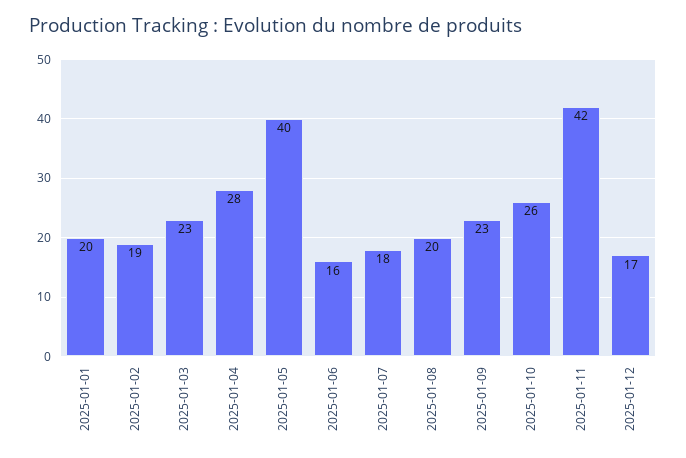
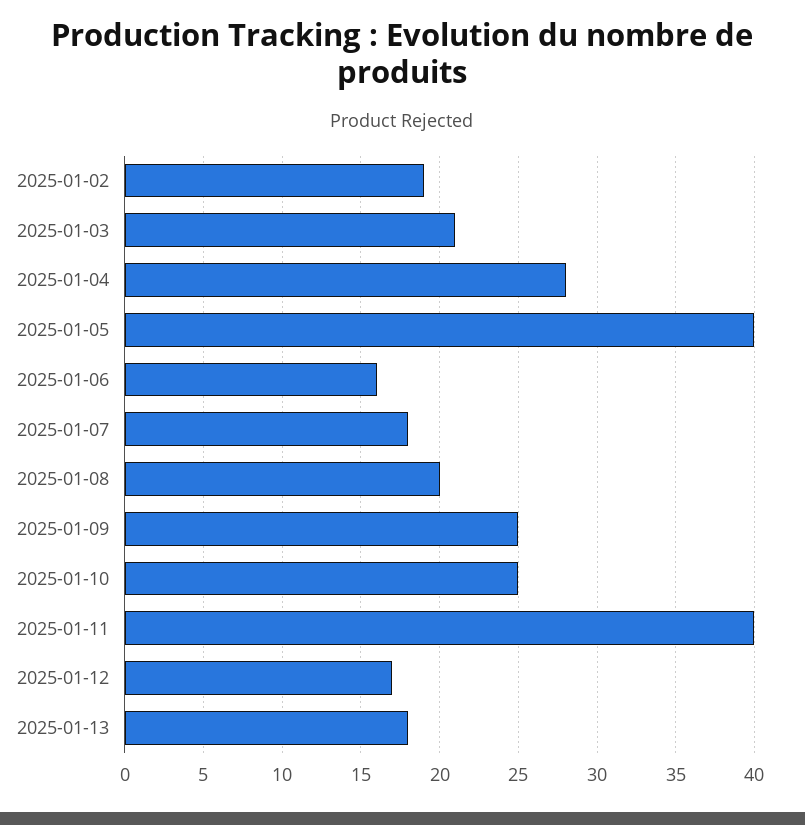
2025-01-01: 20 -> none
2025-01-03: 23 -> 21
2025-01-09: 23 -> 25
2025-01-10: 26 -> 25
2025-01-11: 42 -> 40
2025-01-13: none -> 18

